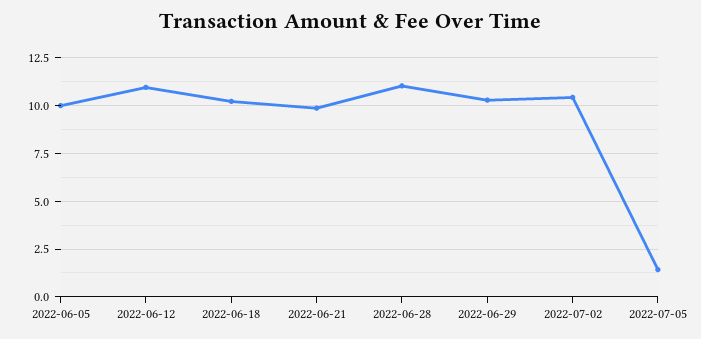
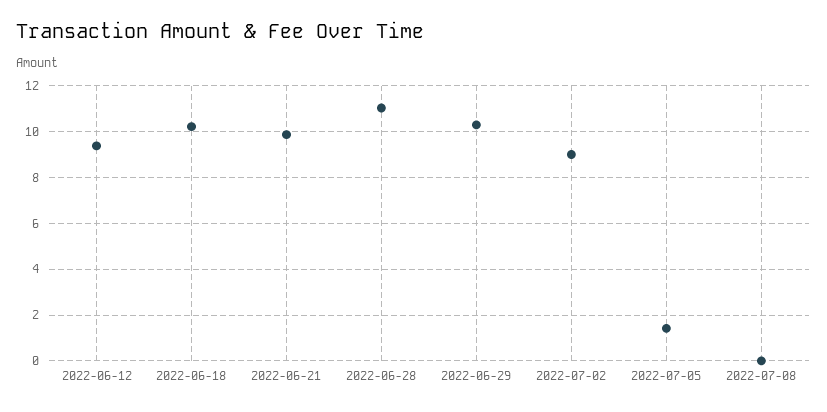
2022-06-05: 10 -> none
2022-06-12: 11 -> 9.5
2022-07-02: 10.5 -> 9
2022-07-08: none -> 0

